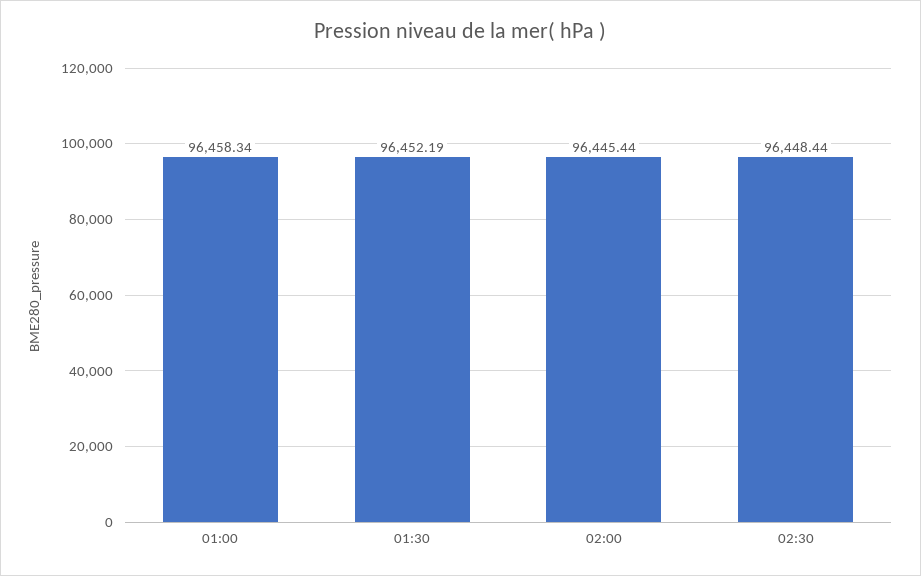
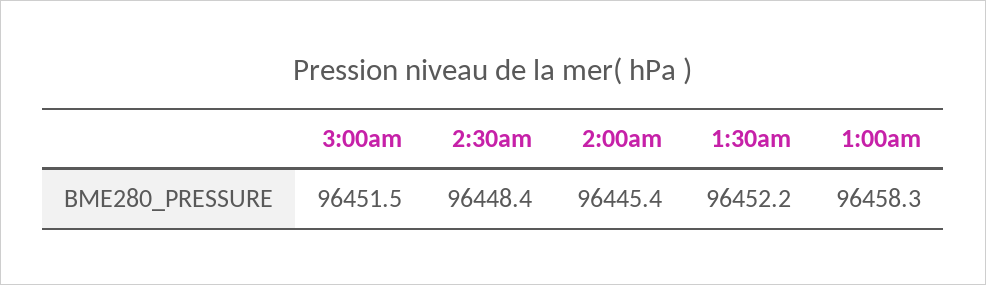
3:00am: none -> 96451.5

